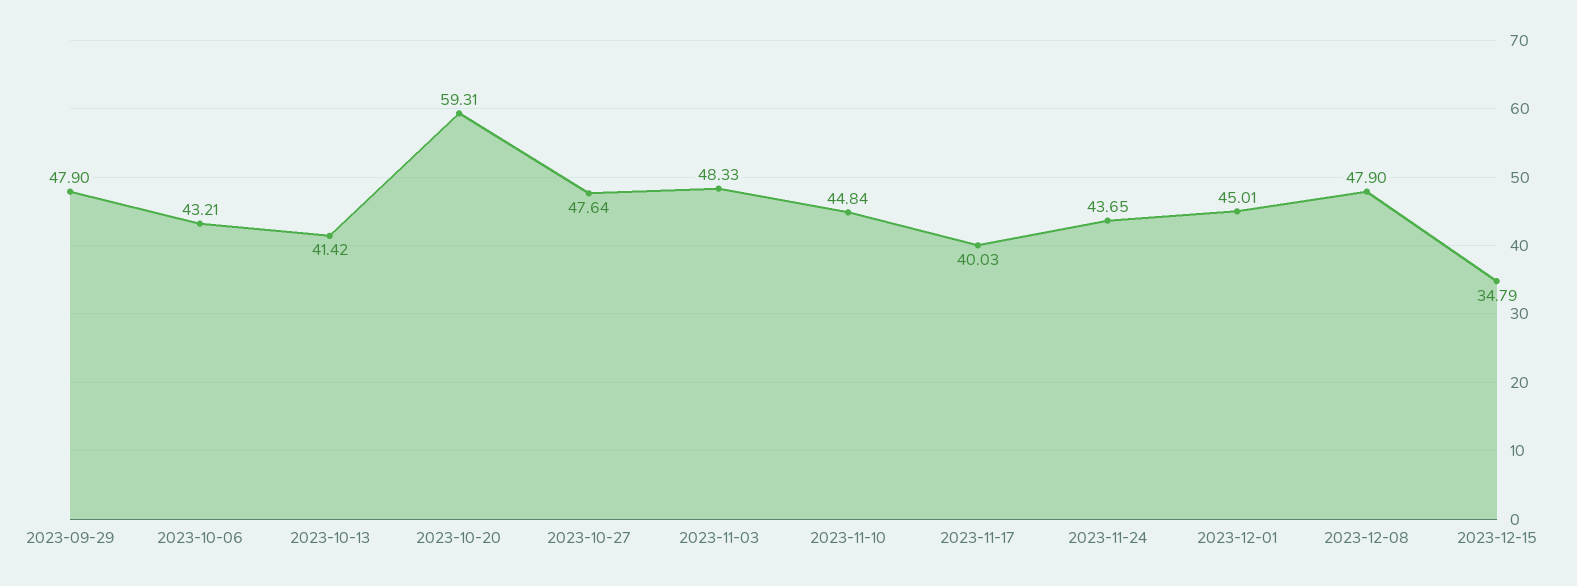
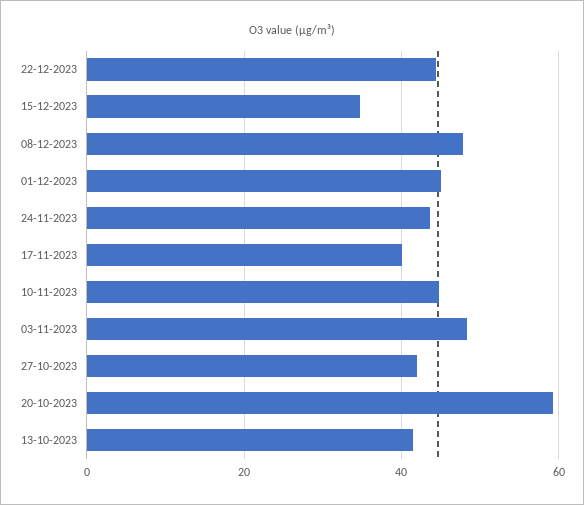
2023-09-29: 47.9 -> none
2023-10-06: 43.21 -> none
2023-10-27: 47.64 -> 42
22-12-2023: none -> 44

